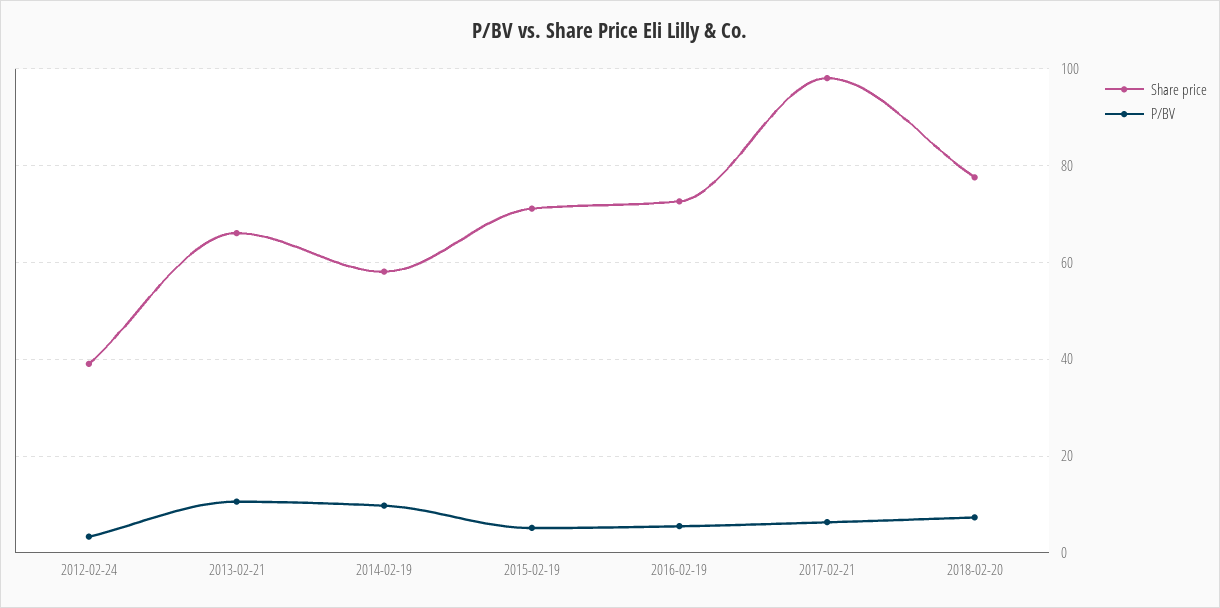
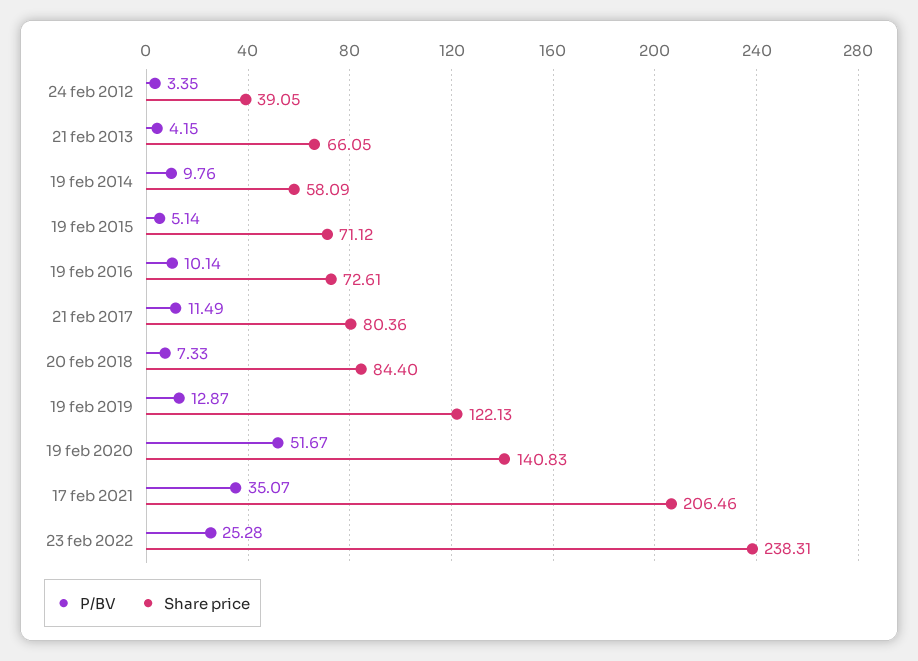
P/BV, 2013-02-21: 10 -> 4.15
P/BV, 2016-02-19: 6 -> 10.14
Share price, 2017-02-21: 98 -> 80.36
P/BV, 2017-02-21: 6 -> 11.49
Share price, 2018-02-20: 78 -> 84.4
P/BV, 19 feb 2019: none -> 12.87
Share price, 19 feb 2019: none -> 122.13
P/BV, 19 feb 2020: none -> 51.67
Share price, 19 feb 2020: none -> 140.83
P/BV, 17 feb 2021: none -> 35.07
Share price, 17 feb 2021: none -> 206.46
P/BV, 23 feb 2022: none -> 25.28
Share price, 23 feb 2022: none -> 238.31

